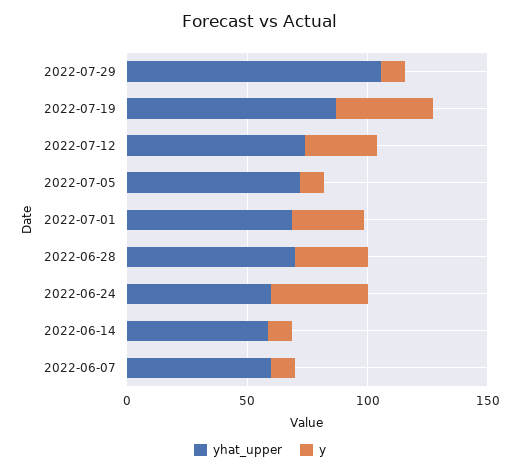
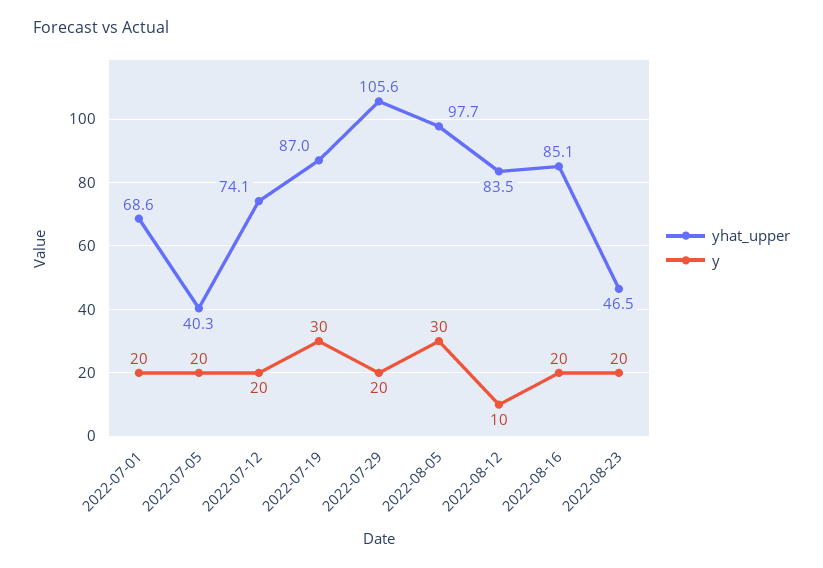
y, 2022-07-29: 10 -> 20
y, 2022-07-19: 40 -> 30
y, 2022-07-12: 30 -> 20
yhat_upper, 2022-07-05: 70 -> 40.3
y, 2022-07-05: 10 -> 20
y, 2022-07-01: 30 -> 20
yhat_upper, 2022-06-28: 70 -> none
y, 2022-06-28: 30 -> none
yhat_upper, 2022-06-24: 60 -> none
y, 2022-06-24: 40 -> none
yhat_upper, 2022-06-14: 60 -> none
y, 2022-06-14: 10 -> none
yhat_upper, 2022-06-07: 60 -> none
y, 2022-06-07: 10 -> none
yhat_upper, 2022-08-05: none -> 97.7
y, 2022-08-05: none -> 30
yhat_upper, 2022-08-12: none -> 83.5
y, 2022-08-12: none -> 10
yhat_upper, 2022-08-16: none -> 85.1
y, 2022-08-16: none -> 20
yhat_upper, 2022-08-23: none -> 46.5
y, 2022-08-23: none -> 20

